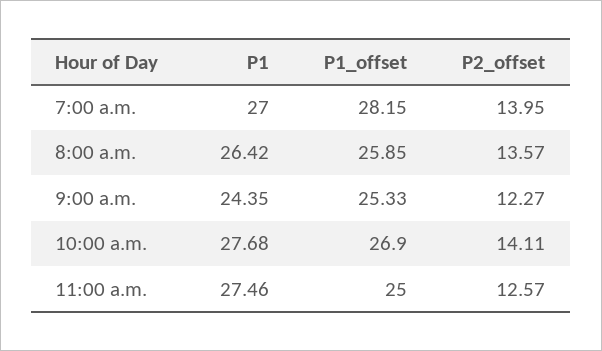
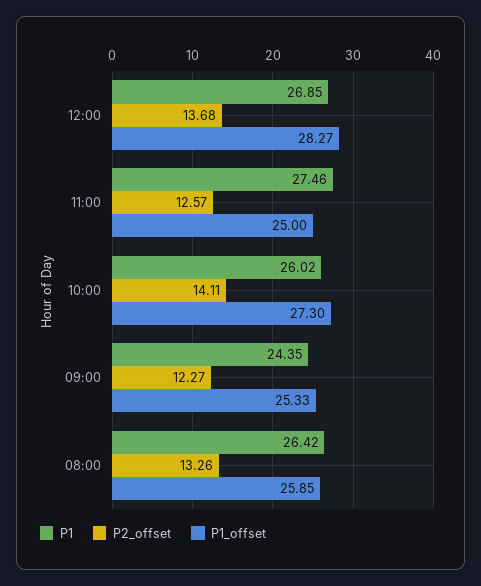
P1, 7:00 a.m.: 27 -> none
P1_offset, 7:00 a.m.: 28.15 -> none
P2_offset, 7:00 a.m.: 13.95 -> none
P2_offset, 8:00 a.m.: 13.57 -> 13.26
P1, 10:00 a.m.: 27.68 -> 26.02
P1_offset, 10:00 a.m.: 26.9 -> 27.3
P1, 12:00: none -> 26.85
P2_offset, 12:00: none -> 13.68
P1_offset, 12:00: none -> 28.27

